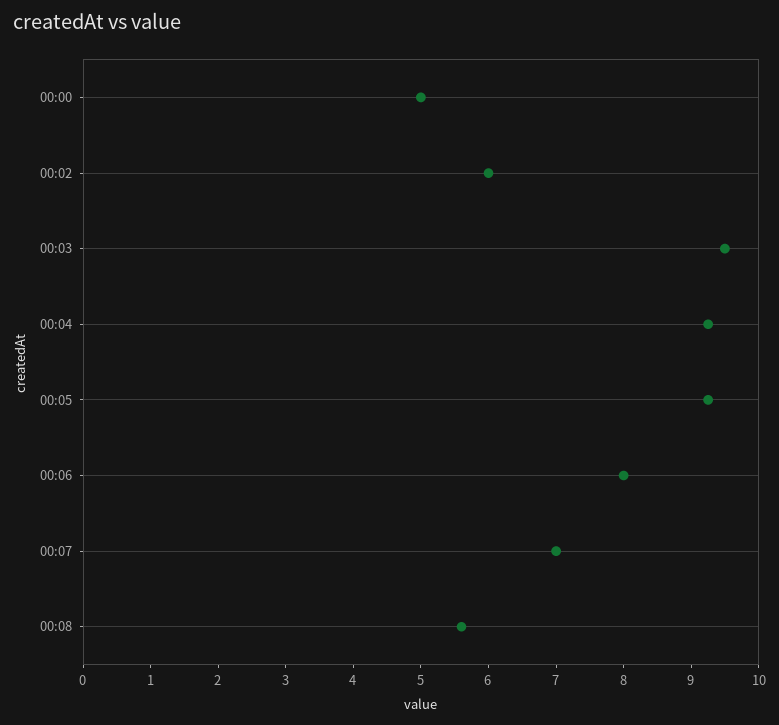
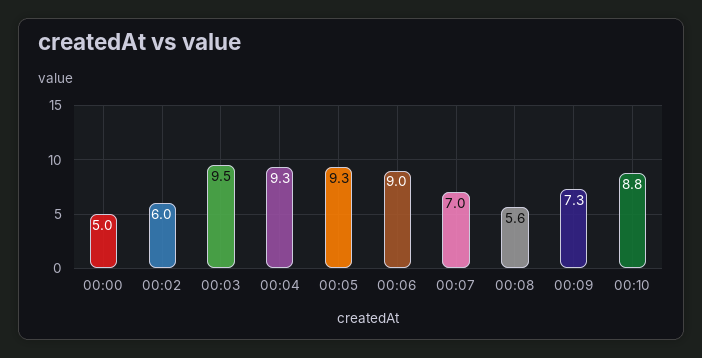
00:06: 8 -> 9
00:09: none -> 7.3
00:10: none -> 8.8

